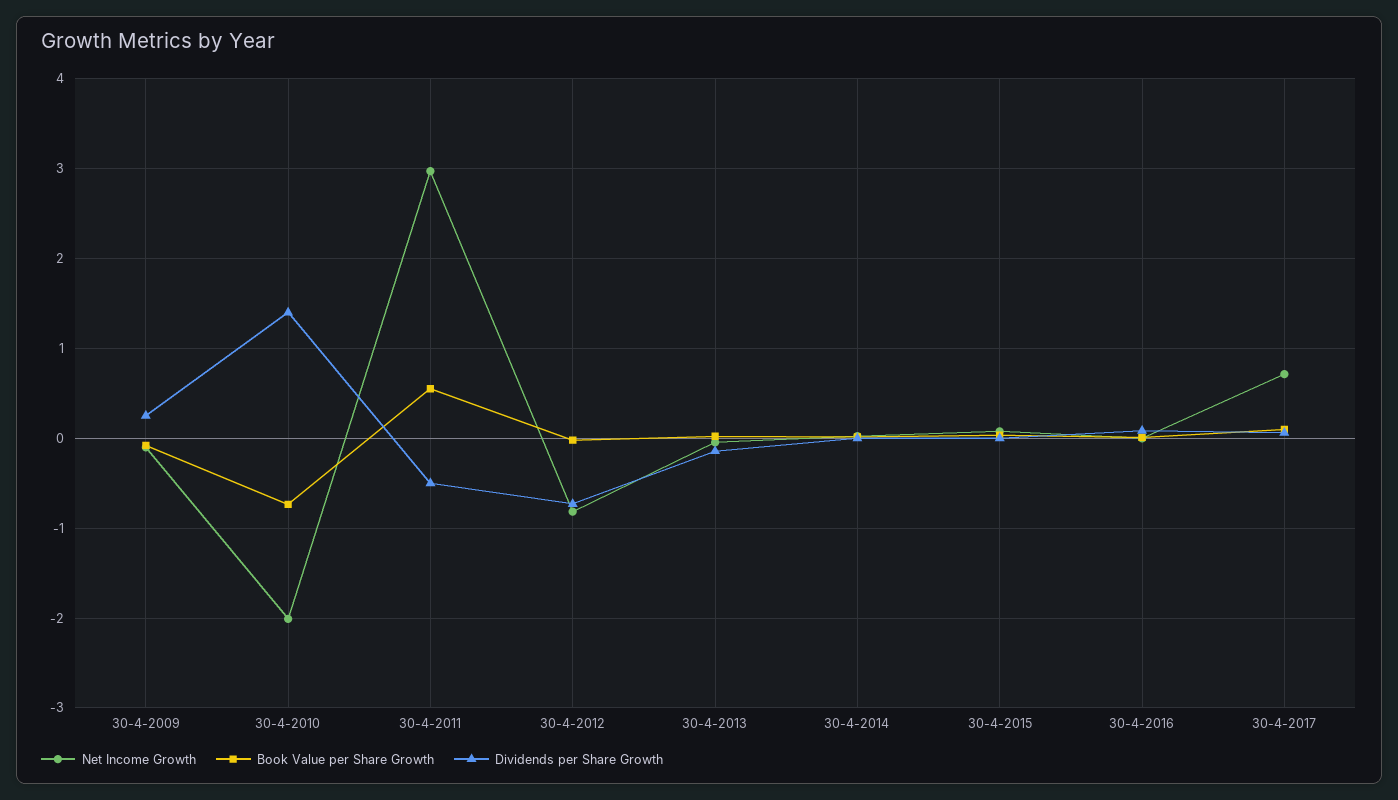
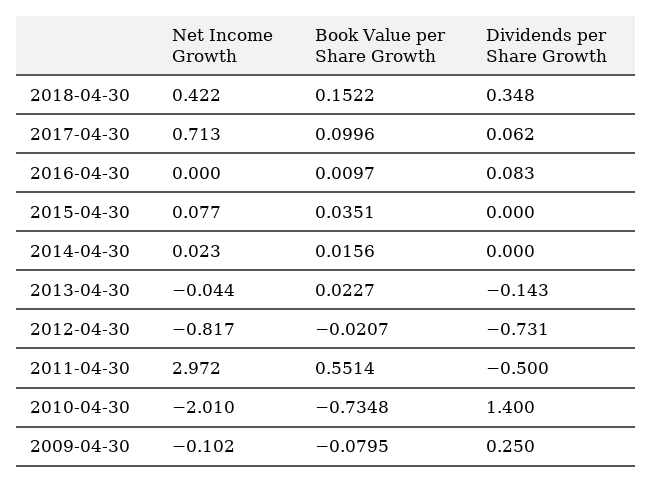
Net Income Growth, 2018-04-30: none -> 0.422
Book Value per Share Growth, 2018-04-30: none -> 0.1522
Dividends per Share Growth, 2018-04-30: none -> 0.348

